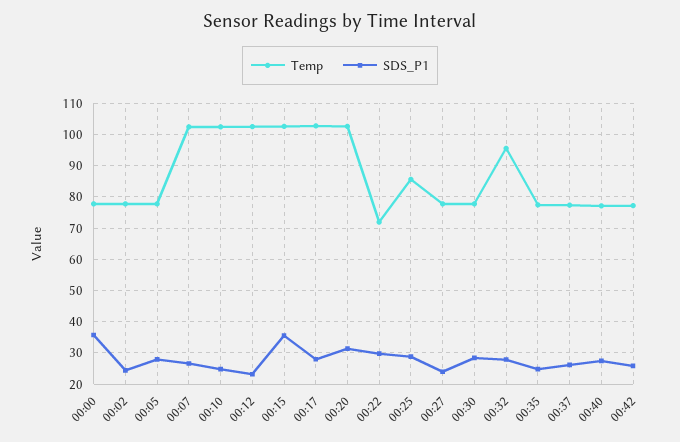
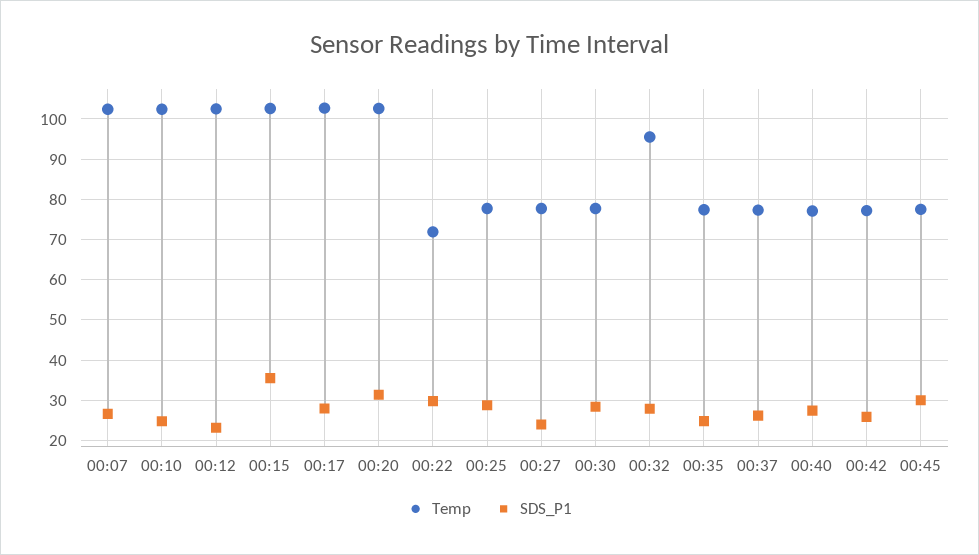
Temp, 00:00: 78 -> none
SDS_P1, 00:00: 36 -> none
Temp, 00:02: 78 -> none
SDS_P1, 00:02: 24 -> none
Temp, 00:05: 78 -> none
SDS_P1, 00:05: 28 -> none
Temp, 00:25: 86 -> 78
Temp, 00:45: none -> 78
SDS_P1, 00:45: none -> 30

